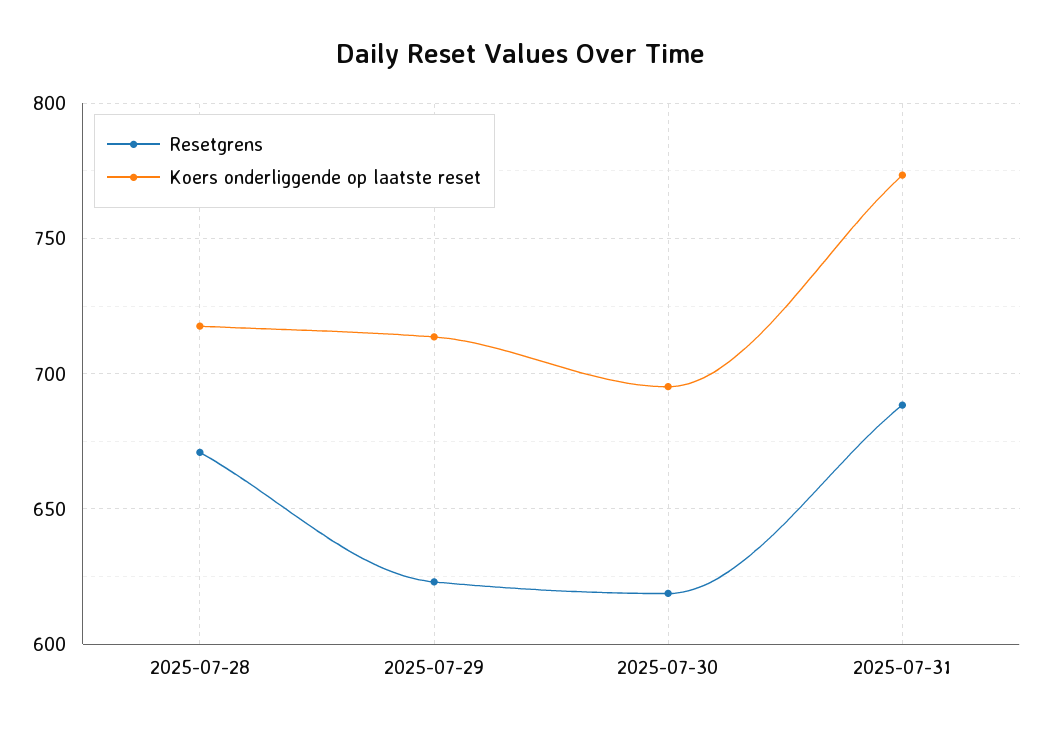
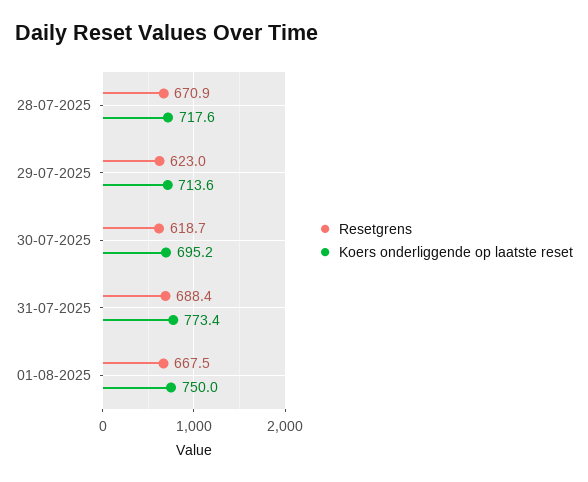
Resetgrens, 01-08-2025: none -> 667.5
Koers onderliggende op laatste reset, 01-08-2025: none -> 750

